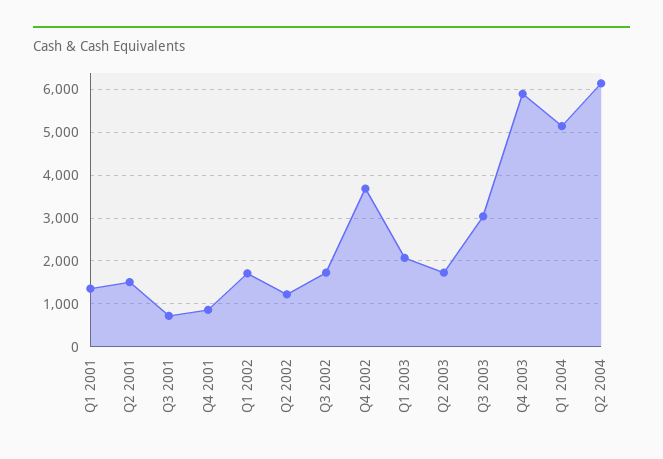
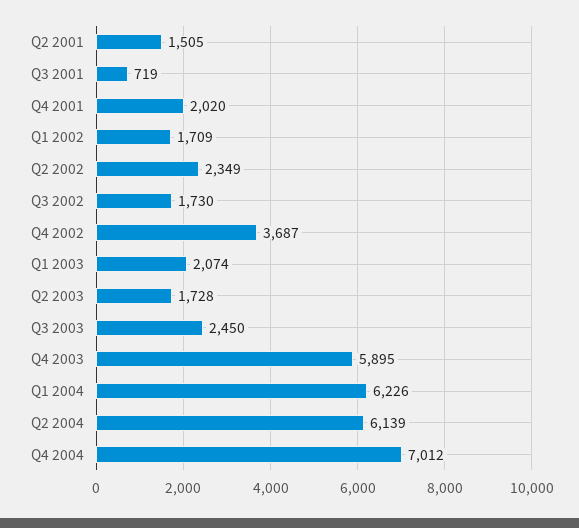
Q1 2001: 1400 -> none
Q4 2001: 800 -> 2020
Q2 2002: 1200 -> 2349
Q3 2003: 3000 -> 2450
Q1 2004: 5200 -> 6226
Q4 2004: none -> 7012

